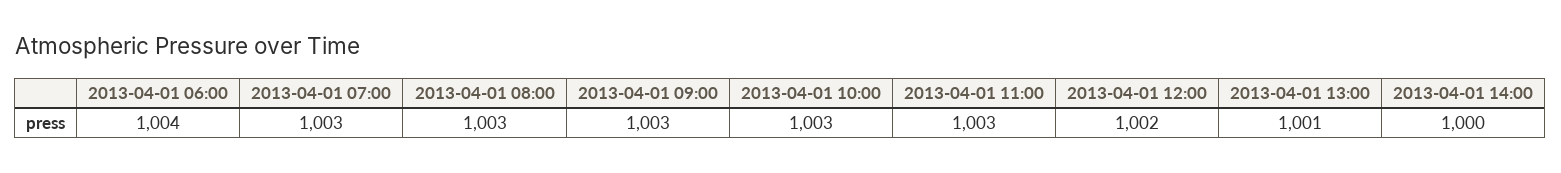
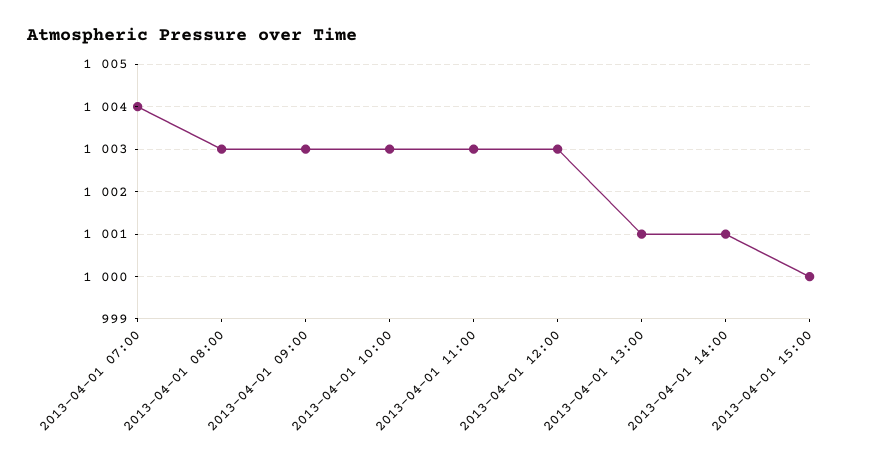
2013-04-01 06:00: 1004 -> none
2013-04-01 07:00: 1003 -> 1004
2013-04-01 12:00: 1002 -> 1003
2013-04-01 14:00: 1000 -> 1001
2013-04-01 15:00: none -> 1000

